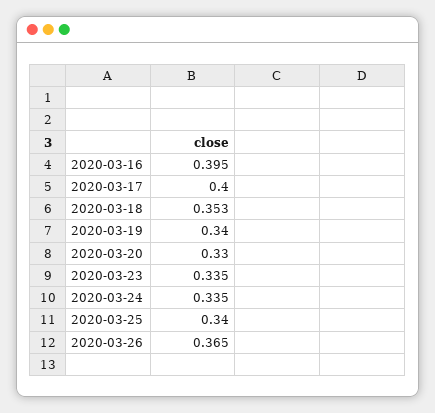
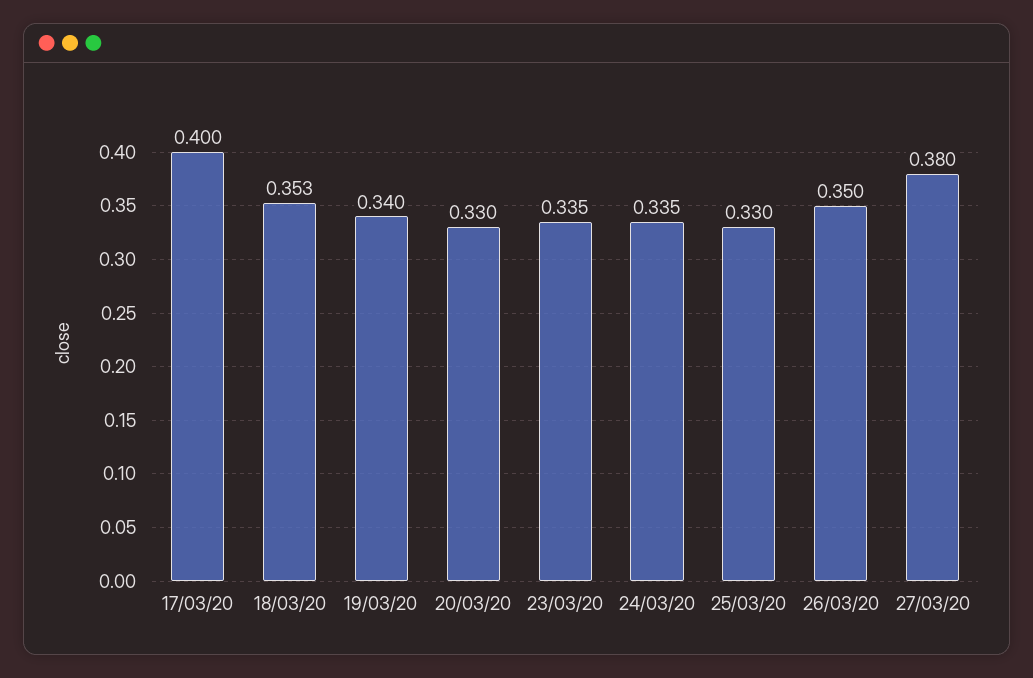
2020-03-16: 0.395 -> none
2020-03-25: 0.34 -> 0.33
2020-03-26: 0.365 -> 0.35
27/03/20: none -> 0.38

